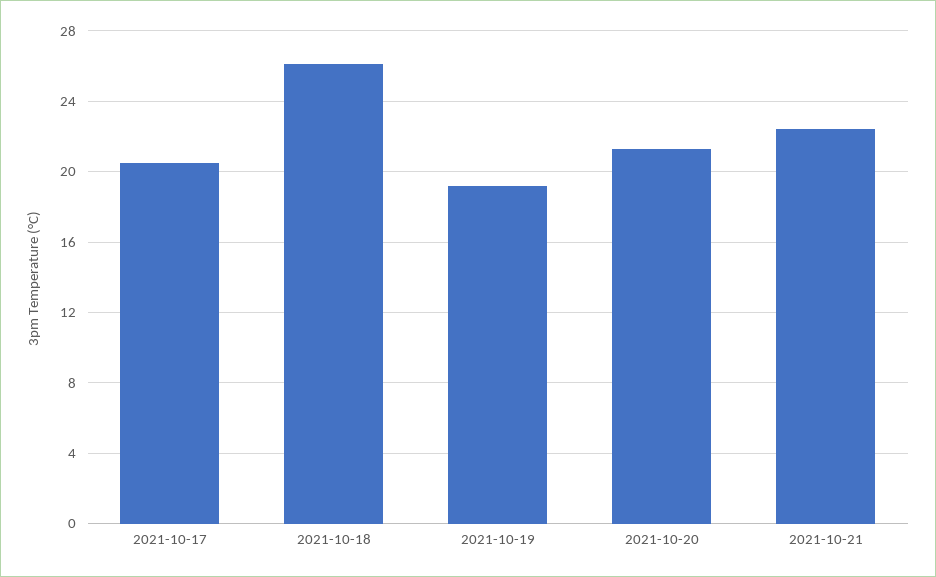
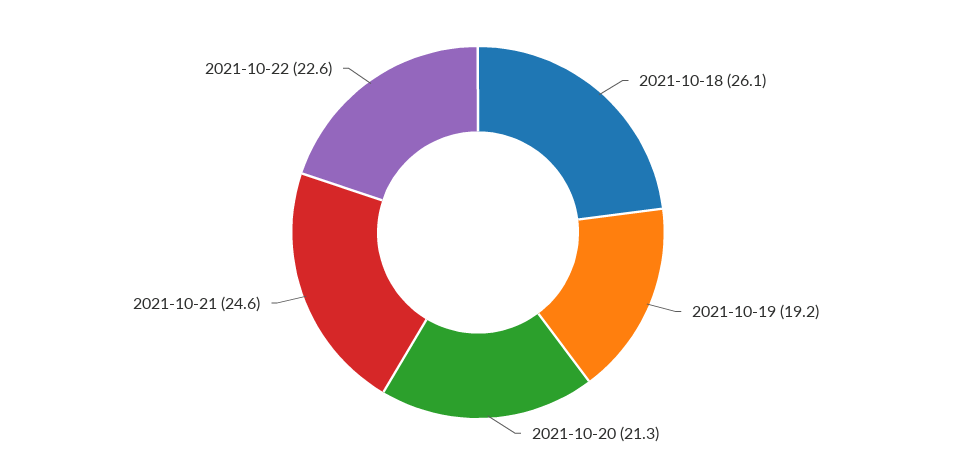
2021-10-17: 20.5 -> none
2021-10-21: 22.5 -> 24.6
2021-10-22: none -> 22.6

